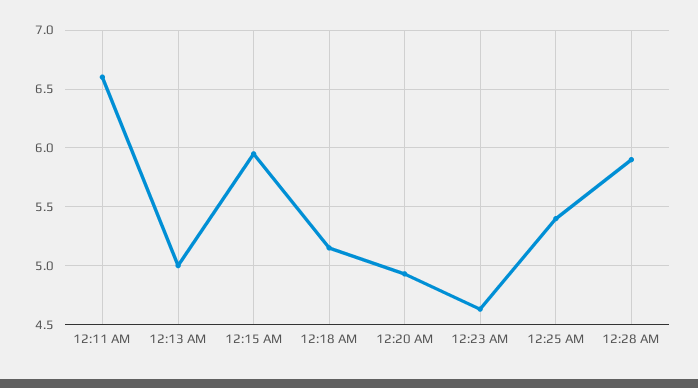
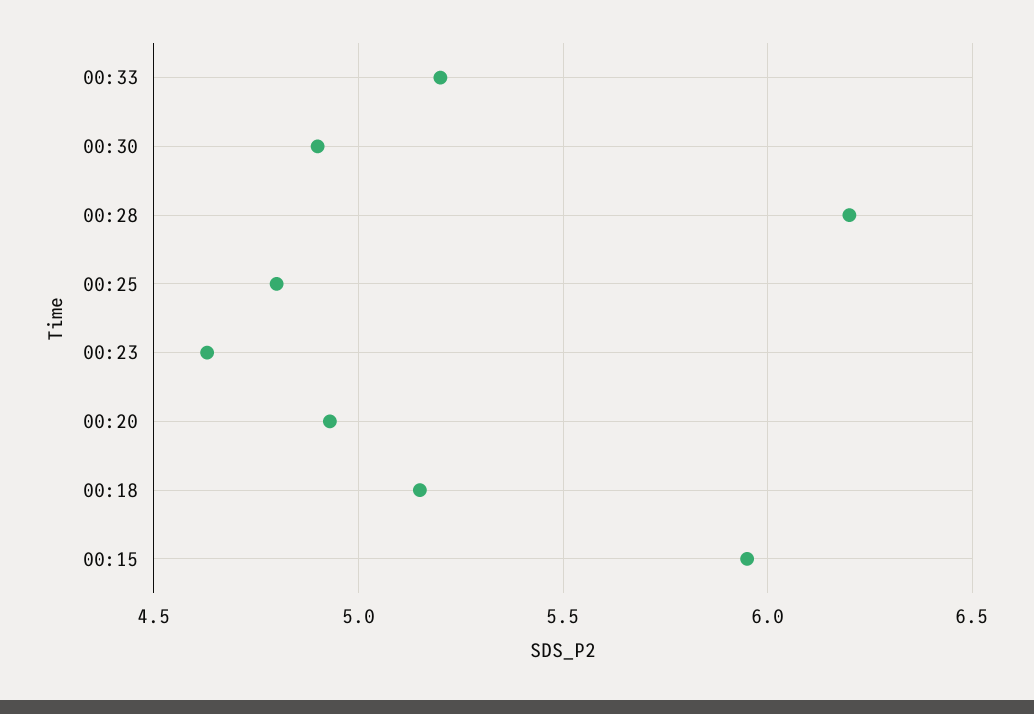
12:11 AM: 6.6 -> none
12:13 AM: 5 -> none
12:25 AM: 5.4 -> 4.8
12:28 AM: 5.9 -> 6.2
00:33: none -> 5.2
00:30: none -> 4.9

